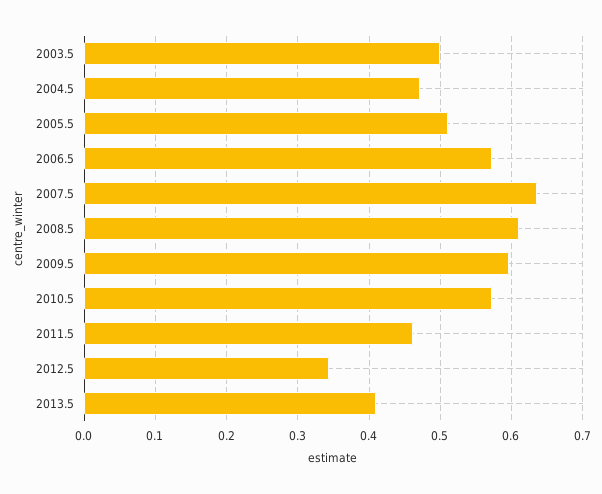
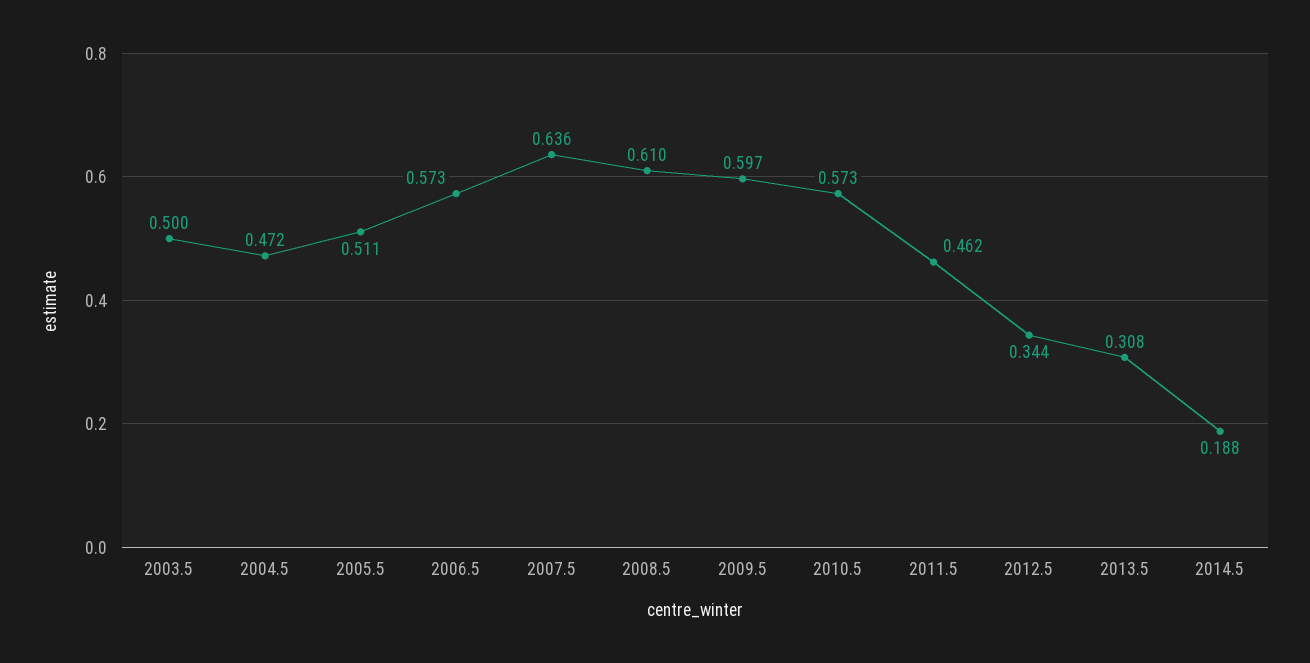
2013.5: 0.41 -> 0.308
2014.5: none -> 0.188

